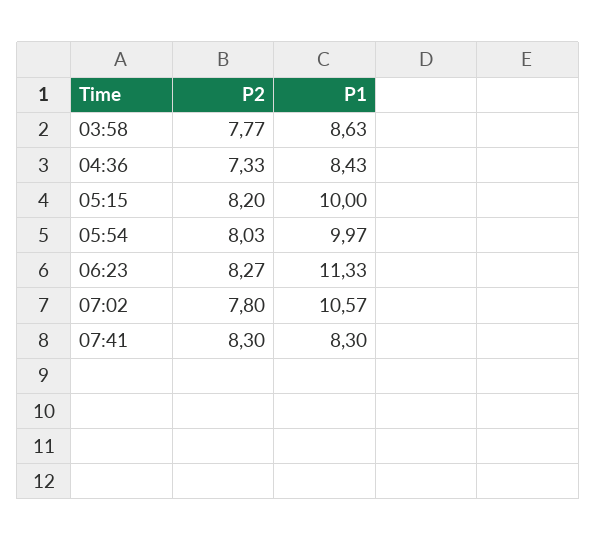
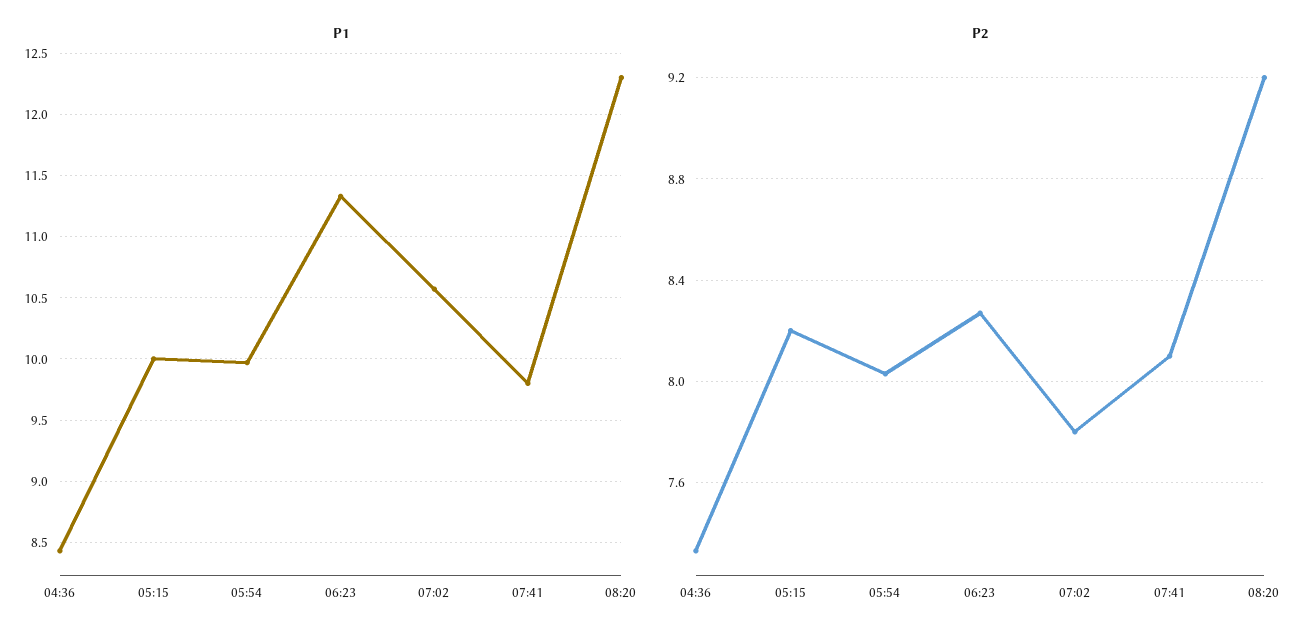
P2, 03:58: 7.77 -> none
P1, 03:58: 8.63 -> none
P2, 07:41: 8.3 -> 8.1
P1, 07:41: 8.3 -> 9.8
P1, 08:20: none -> 12.3
P2, 08:20: none -> 9.2

